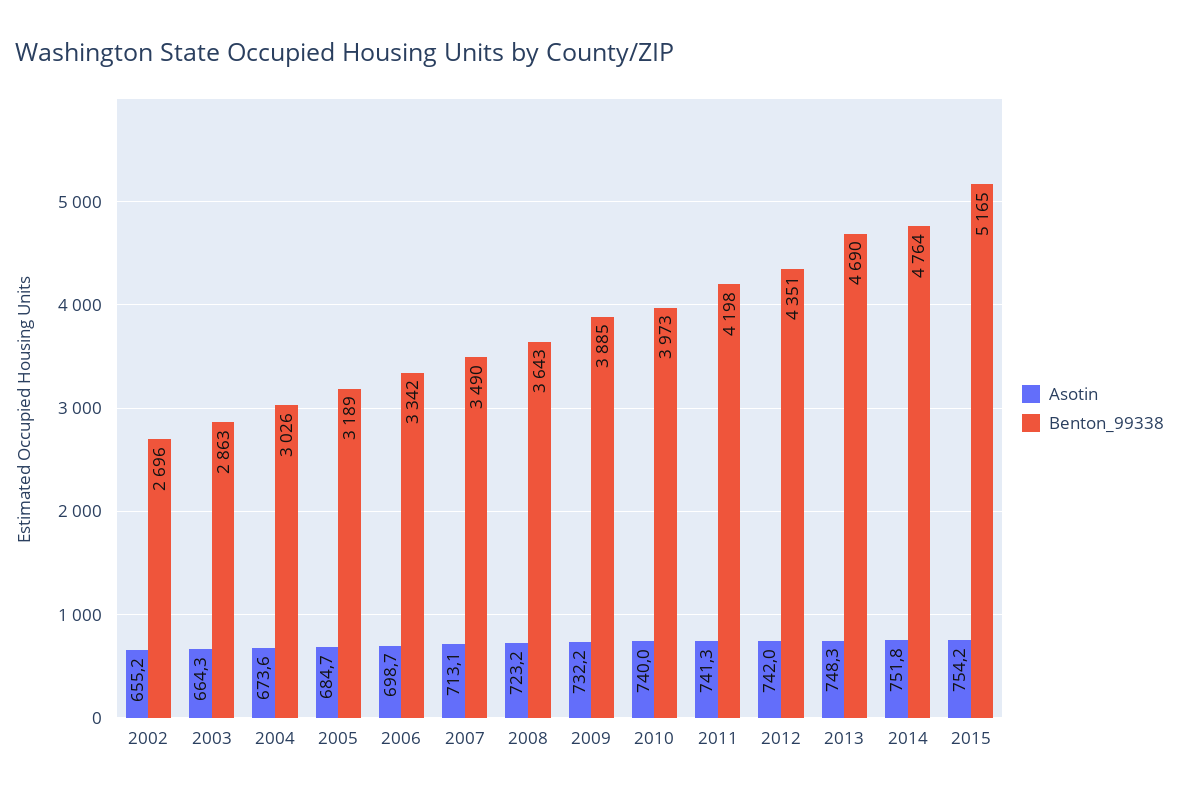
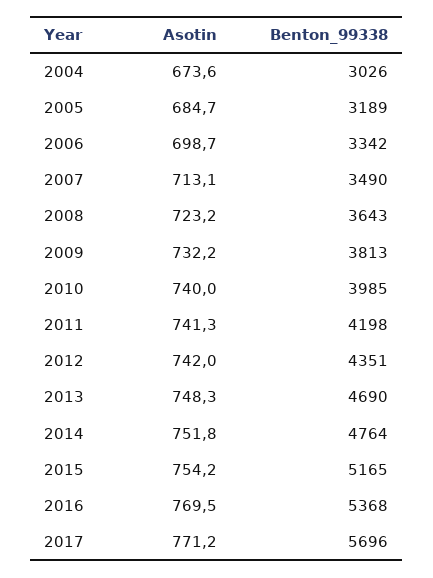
Asotin, 2002: 655.2 -> none
Benton_99338, 2002: 2696 -> none
Asotin, 2003: 664.3 -> none
Benton_99338, 2003: 2863 -> none
Benton_99338, 2009: 3885 -> 3813
Benton_99338, 2010: 3973 -> 3985
Asotin, 2016: none -> 769.5
Benton_99338, 2016: none -> 5368
Asotin, 2017: none -> 771.2
Benton_99338, 2017: none -> 5696

